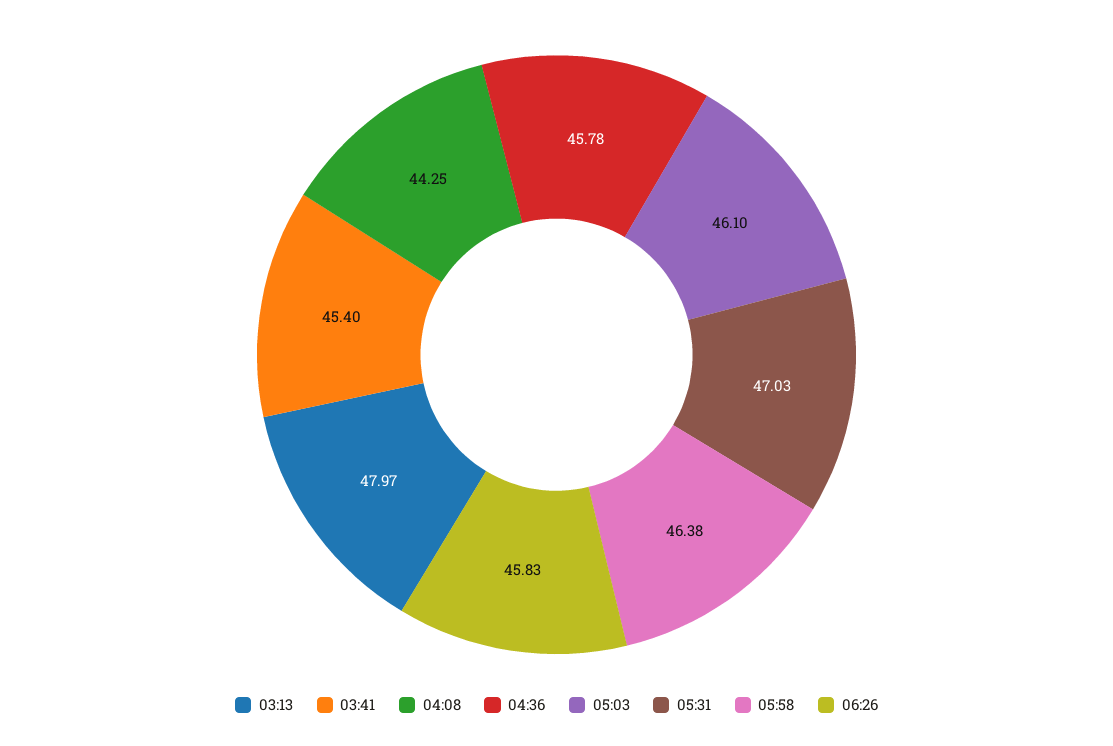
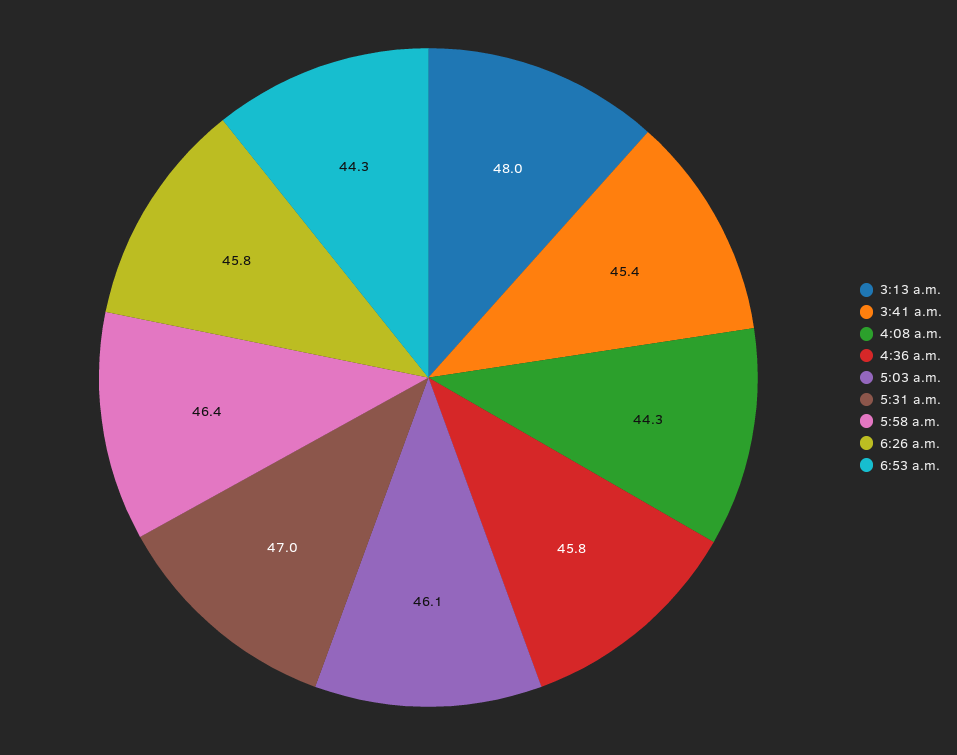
6:53 a.m.: none -> 44.3

